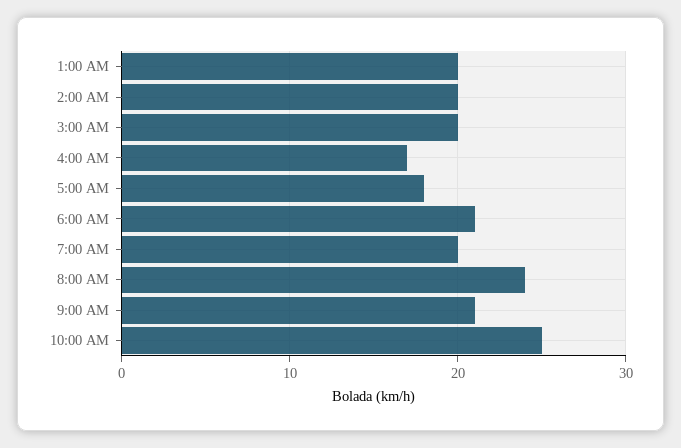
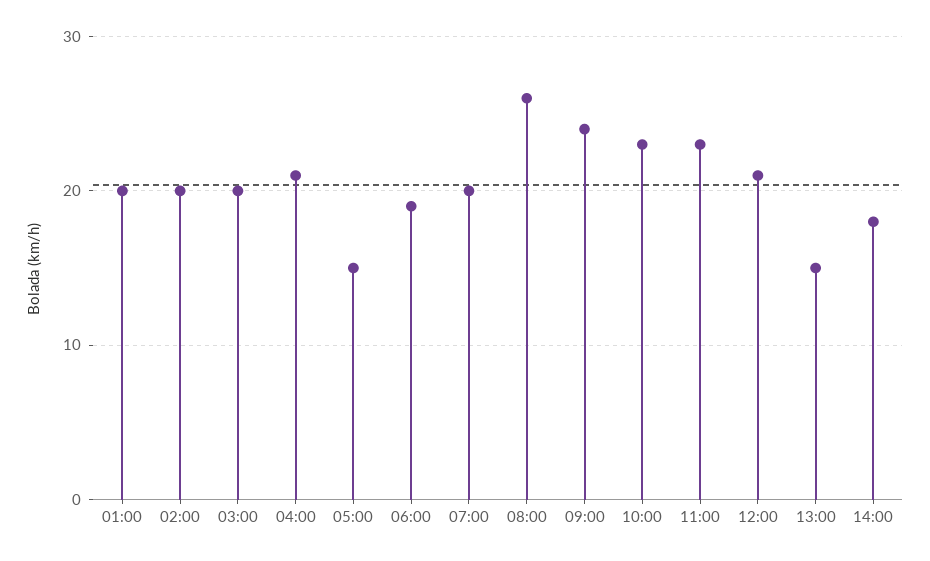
4:00 AM: 17 -> 21
5:00 AM: 18 -> 15
6:00 AM: 21 -> 19
8:00 AM: 24 -> 26
9:00 AM: 21 -> 24
10:00 AM: 25 -> 23
11:00: none -> 23
12:00: none -> 21
13:00: none -> 15
14:00: none -> 18

